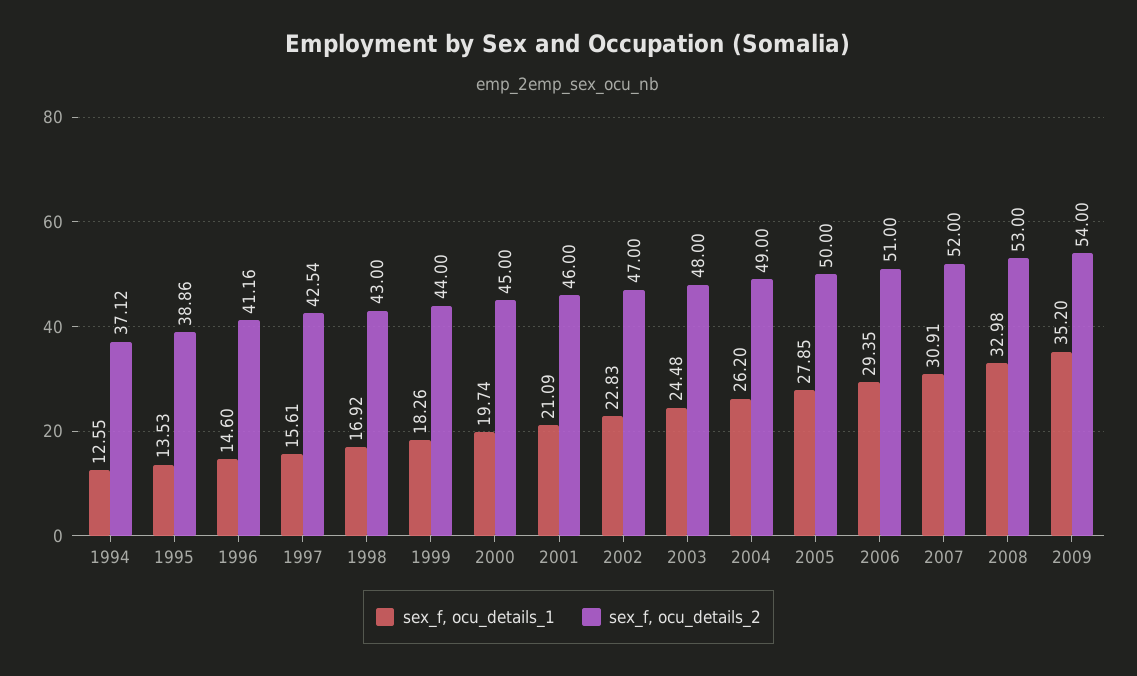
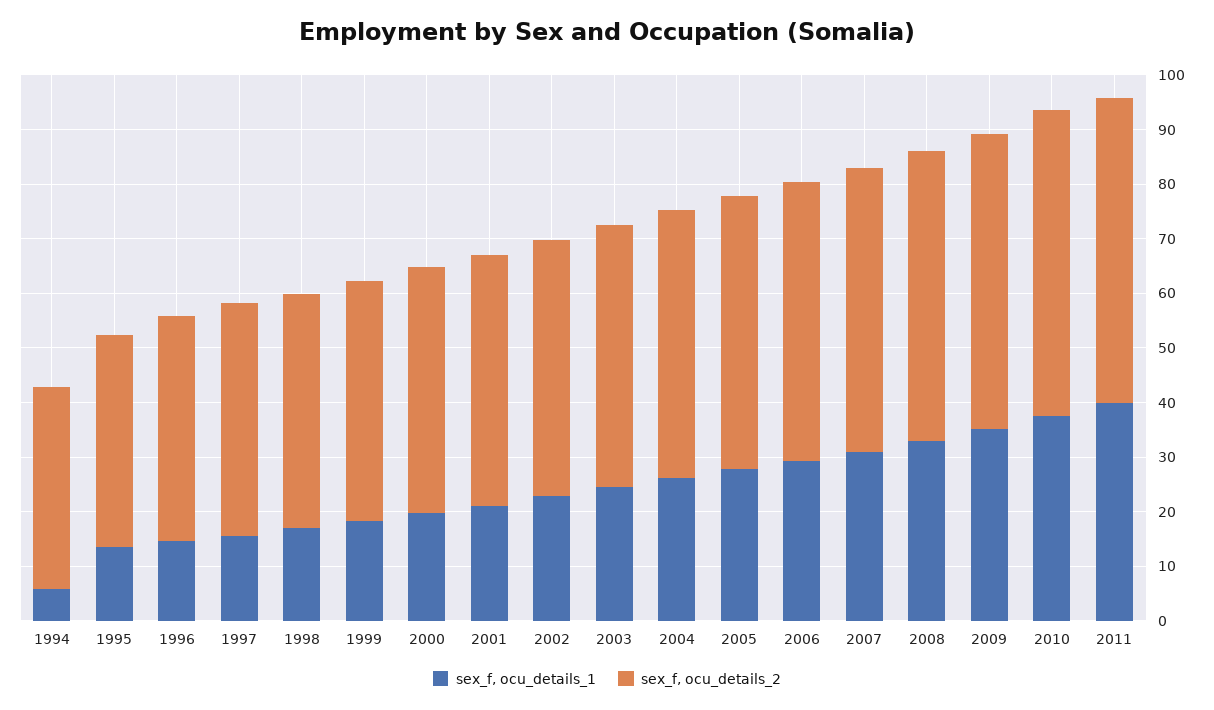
sex_f, ocu_details_1, 1994: 12.55 -> 6
sex_f, ocu_details_1, 2010: none -> 38
sex_f, ocu_details_2, 2010: none -> 56
sex_f, ocu_details_1, 2011: none -> 40
sex_f, ocu_details_2, 2011: none -> 56

